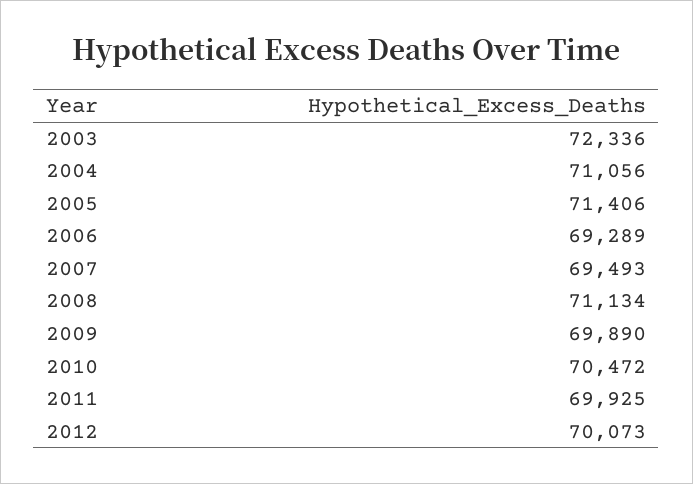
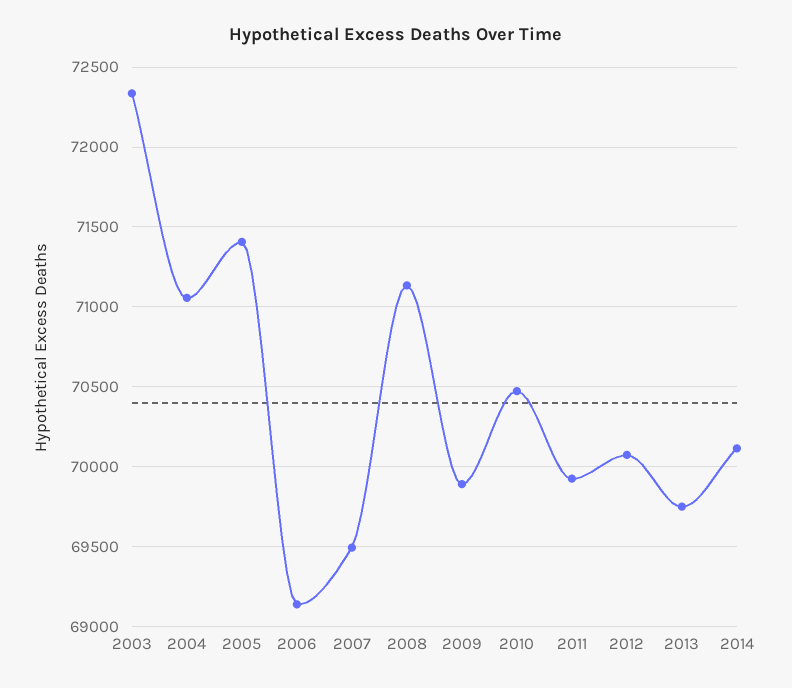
2006: 69289 -> 69150
2013: none -> 69750
2014: none -> 70100

